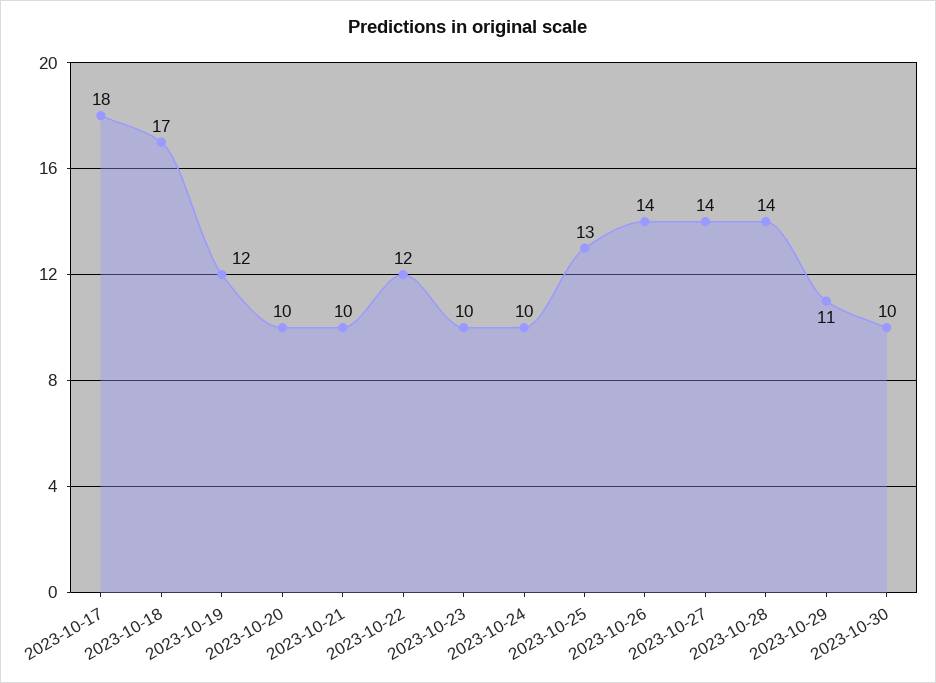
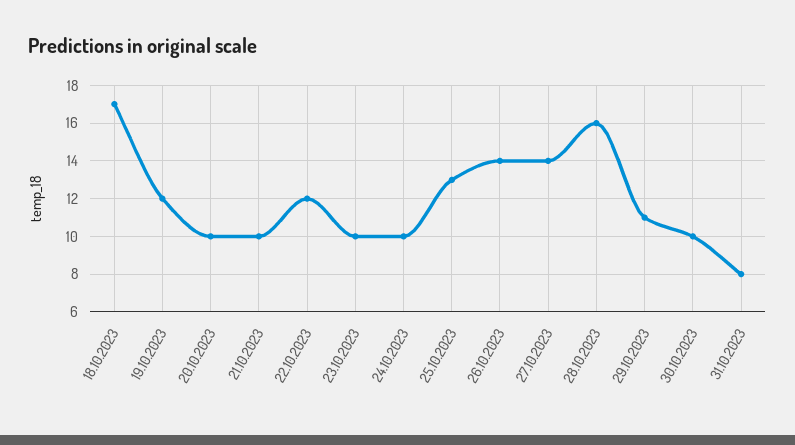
2023-10-17: 18 -> none
2023-10-28: 14 -> 16
31.10.2023: none -> 8

